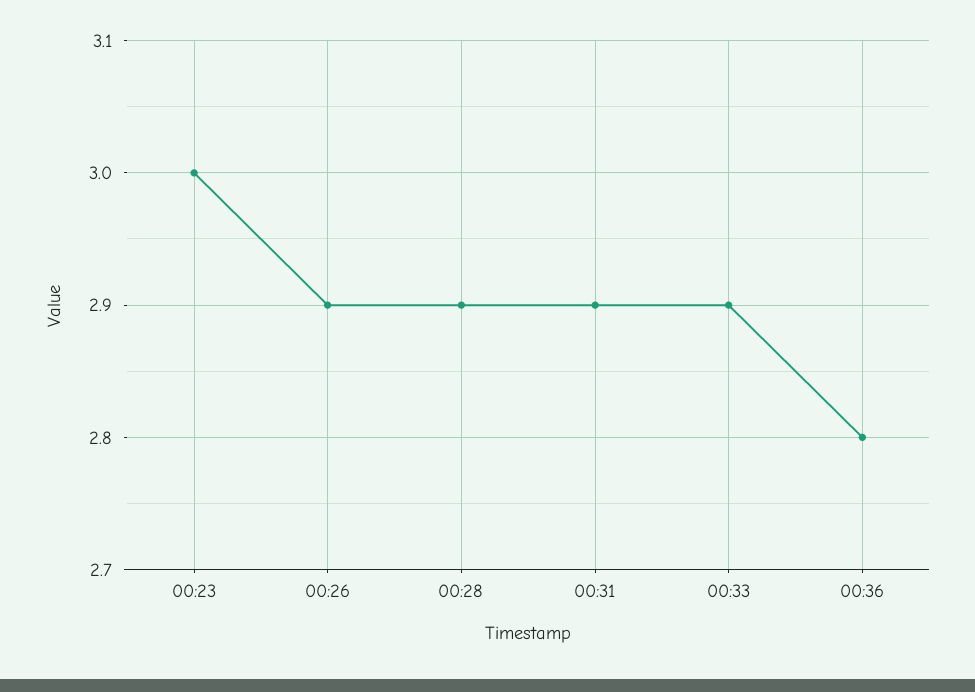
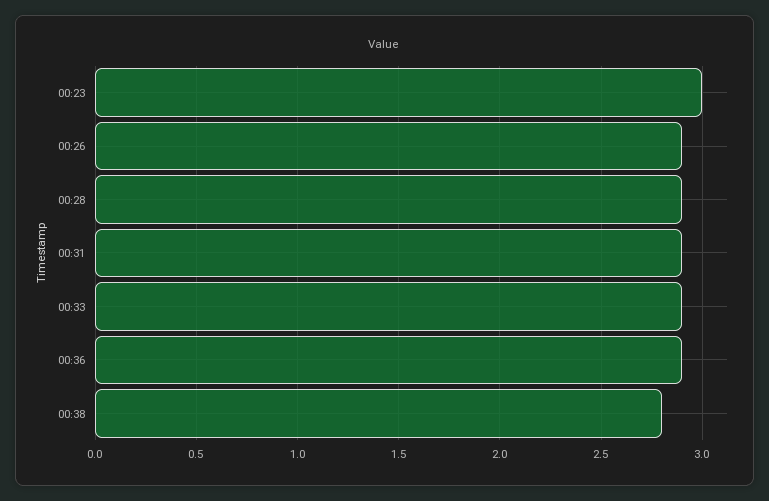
00:36: 2.8 -> 2.9
00:38: none -> 2.8

